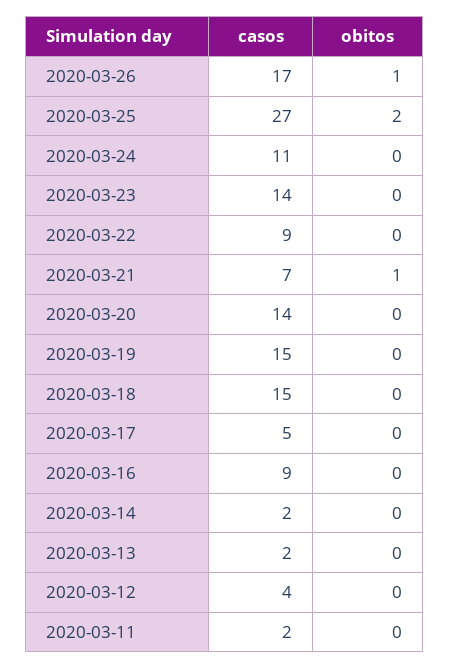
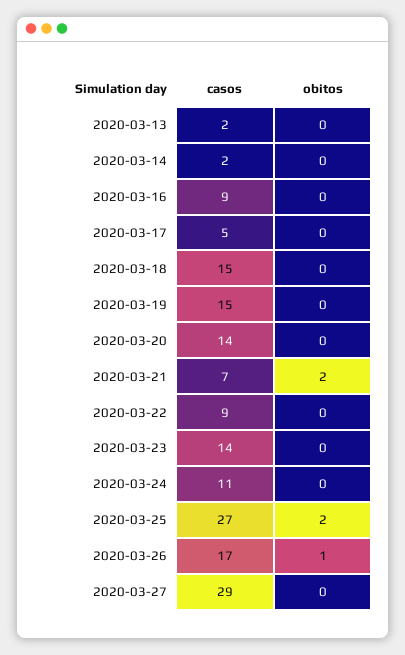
obitos, 2020-03-21: 1 -> 2
casos, 2020-03-12: 4 -> none
obitos, 2020-03-12: 0 -> none
casos, 2020-03-11: 2 -> none
obitos, 2020-03-11: 0 -> none
casos, 2020-03-27: none -> 29
obitos, 2020-03-27: none -> 0

